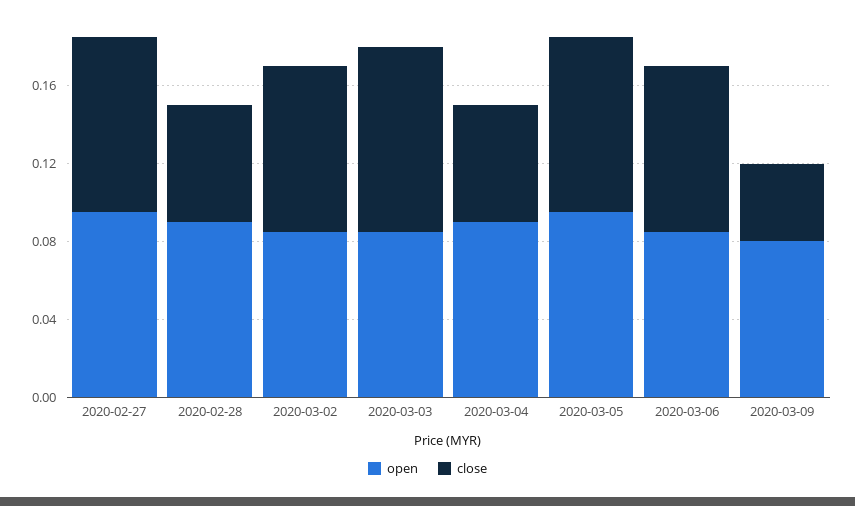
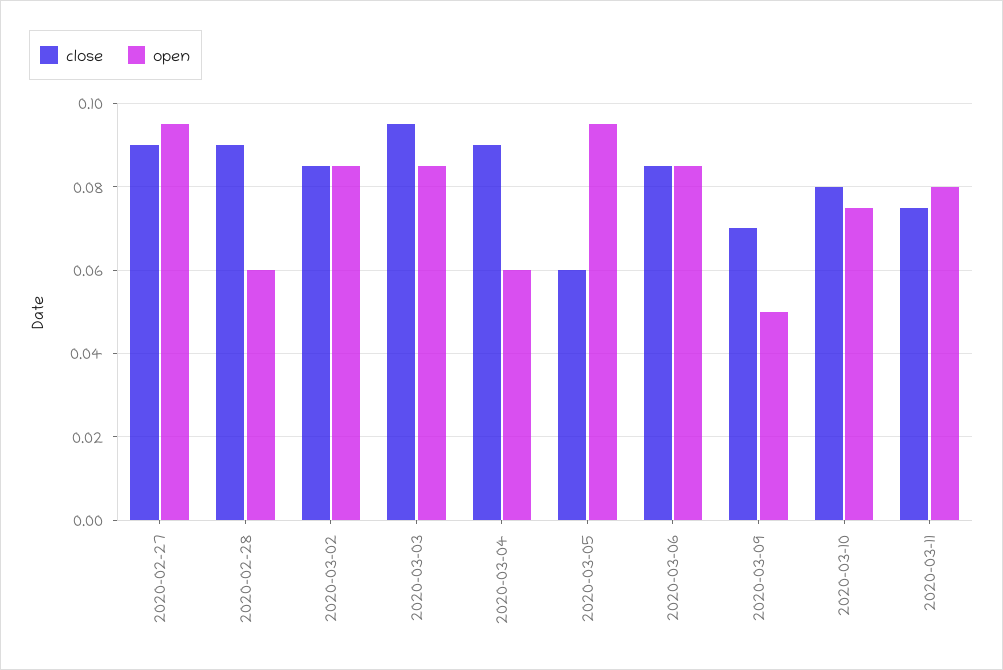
open, 2020-02-28: 0.09 -> 0.06
close, 2020-02-28: 0.06 -> 0.09
open, 2020-03-04: 0.09 -> 0.06
close, 2020-03-04: 0.06 -> 0.09
close, 2020-03-05: 0.09 -> 0.06
open, 2020-03-09: 0.08 -> 0.05
close, 2020-03-09: 0.04 -> 0.07
close, 2020-03-10: none -> 0.08
open, 2020-03-10: none -> 0.075
close, 2020-03-11: none -> 0.075
open, 2020-03-11: none -> 0.08

